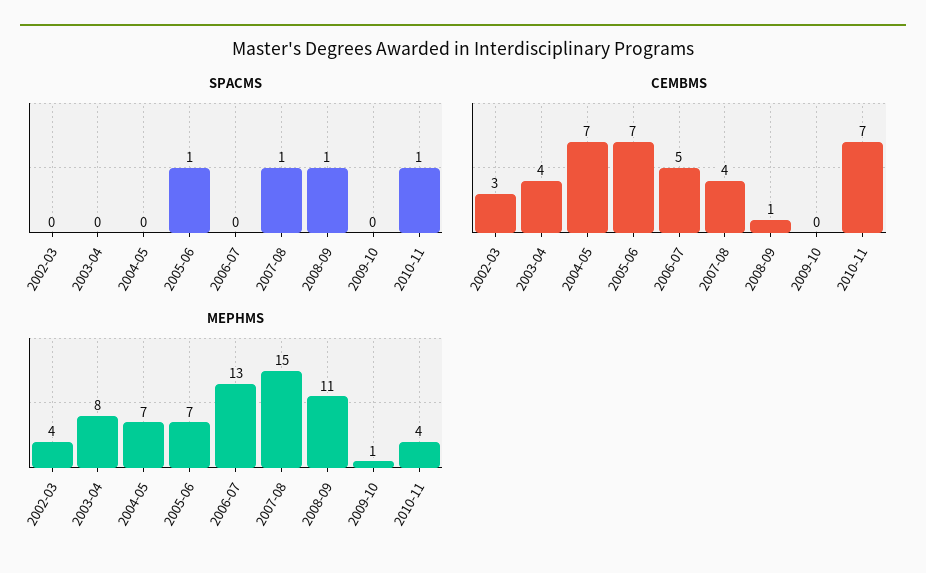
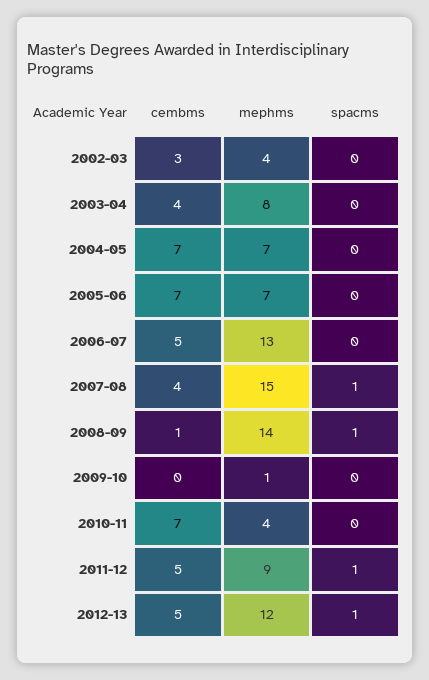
SPACMS, 2005-06: 1 -> 0
SPACMS, 2010-11: 1 -> 0
MEPHMS, 2008-09: 11 -> 14
CEMBMS, 2011-12: none -> 5
MEPHMS, 2011-12: none -> 9
SPACMS, 2011-12: none -> 1
CEMBMS, 2012-13: none -> 5
MEPHMS, 2012-13: none -> 12
SPACMS, 2012-13: none -> 1

